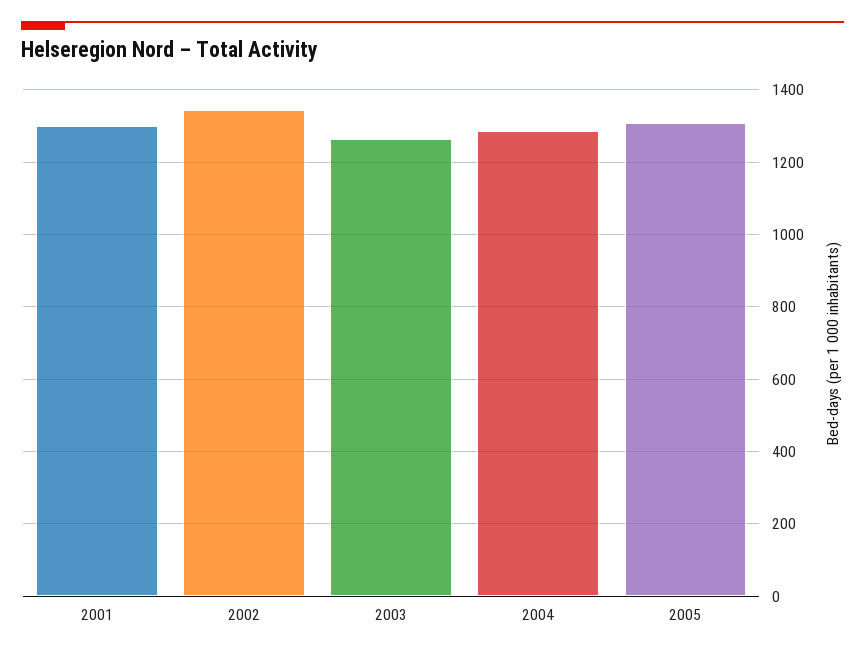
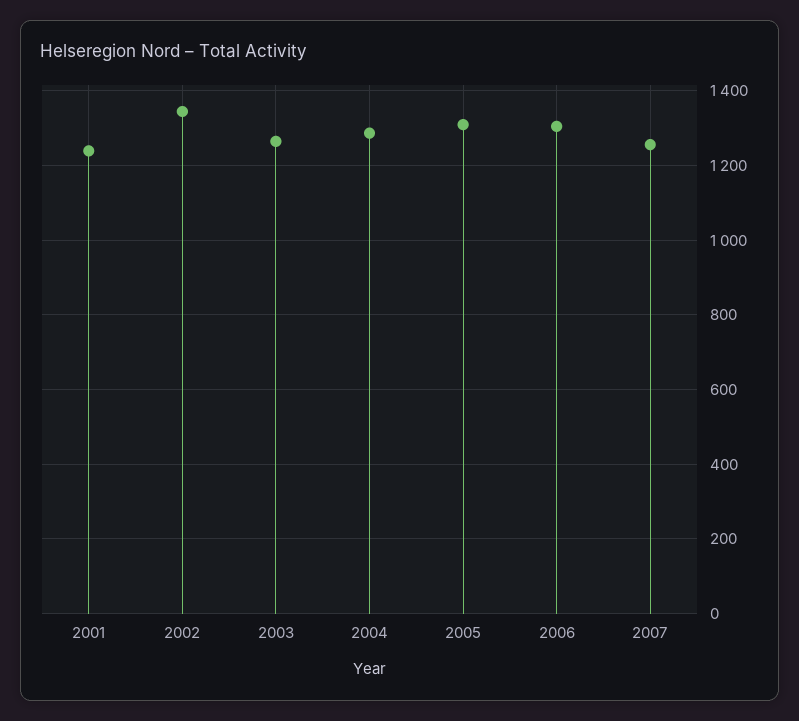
2001: 1300 -> 1240
2006: none -> 1300
2007: none -> 1260

